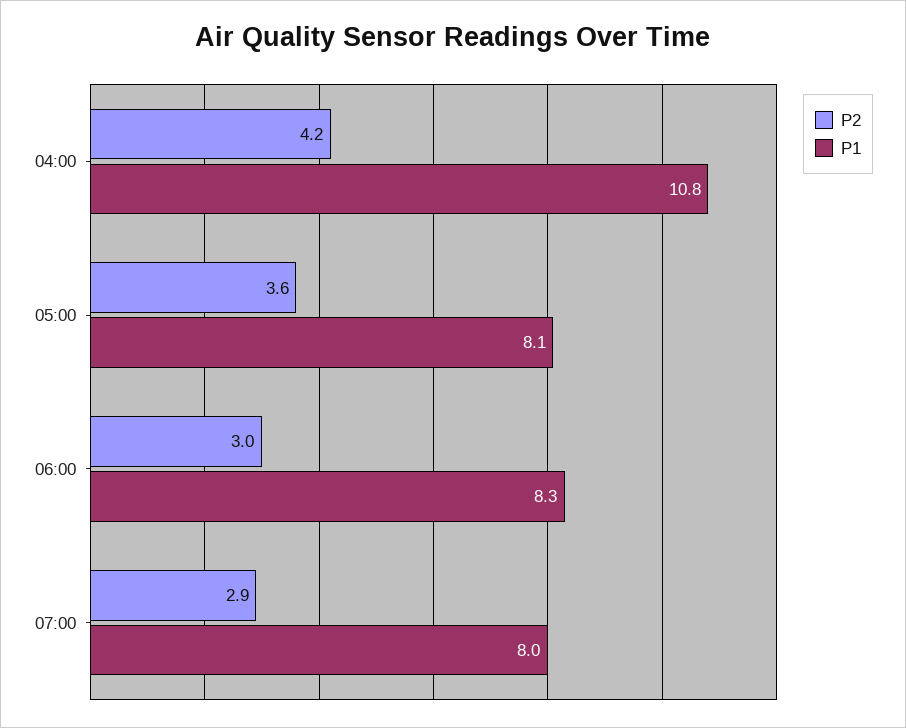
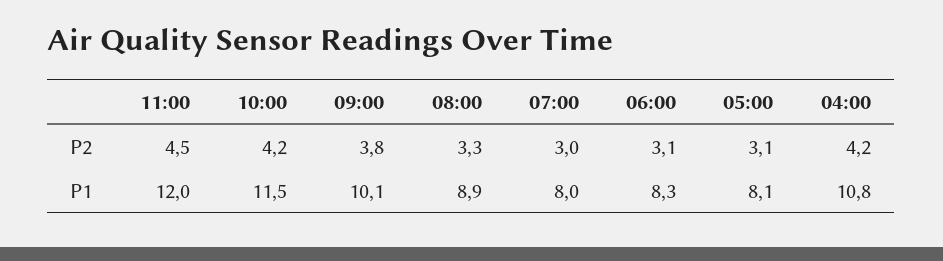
P2, 05:00: 3.6 -> 3.1
P2, 06:00: 3 -> 3.1
P2, 07:00: 2.9 -> 3
P2, 11:00: none -> 4.5
P2, 10:00: none -> 4.2
P2, 09:00: none -> 3.8
P2, 08:00: none -> 3.3
P1, 11:00: none -> 12
P1, 10:00: none -> 11.5
P1, 09:00: none -> 10.1
P1, 08:00: none -> 8.9

